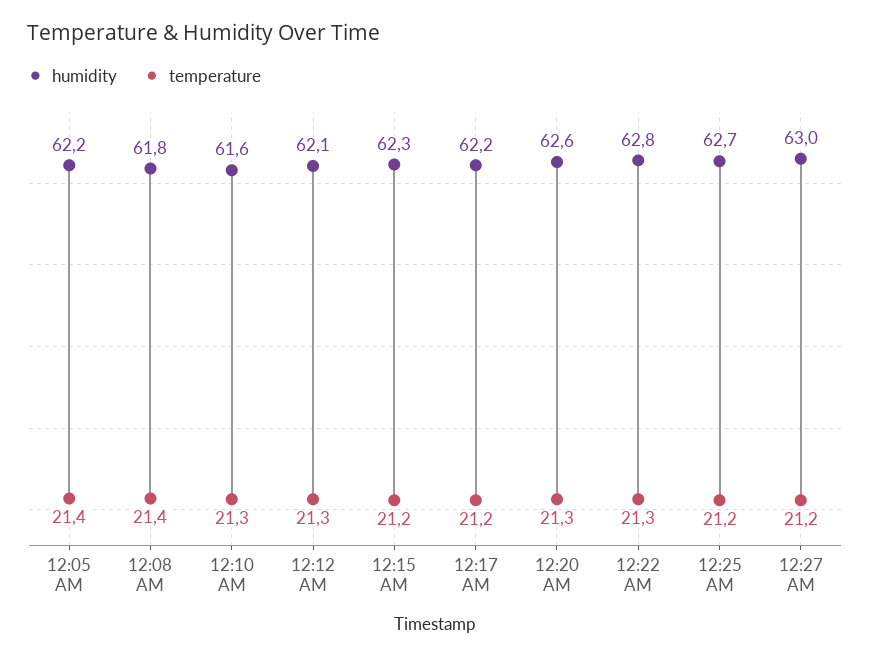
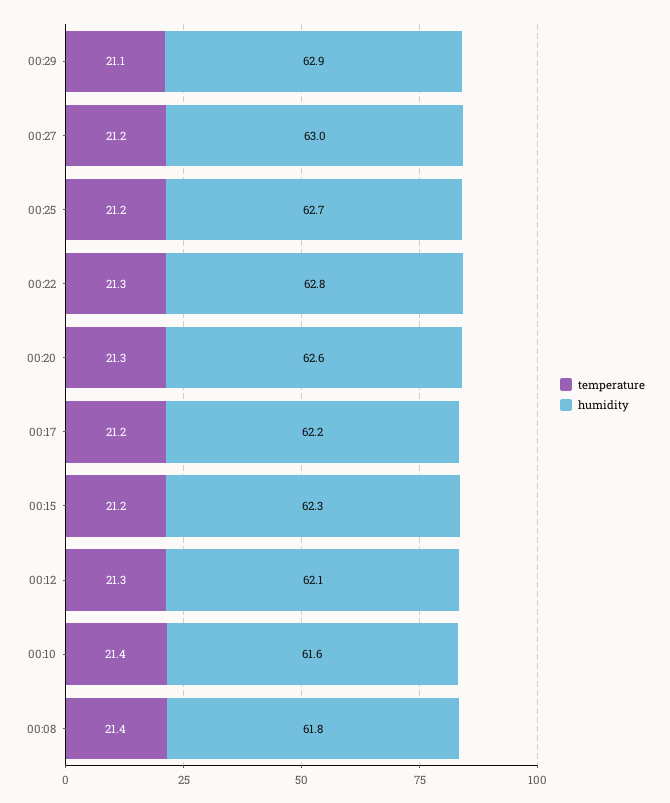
humidity, 12:05 AM: 62.2 -> none
temperature, 12:05 AM: 21.4 -> none
temperature, 12:10 AM: 21.3 -> 21.4
temperature, 00:29: none -> 21.1
humidity, 00:29: none -> 62.9

